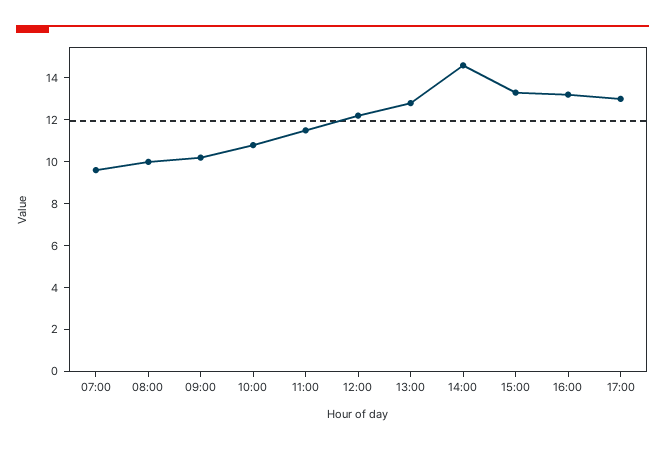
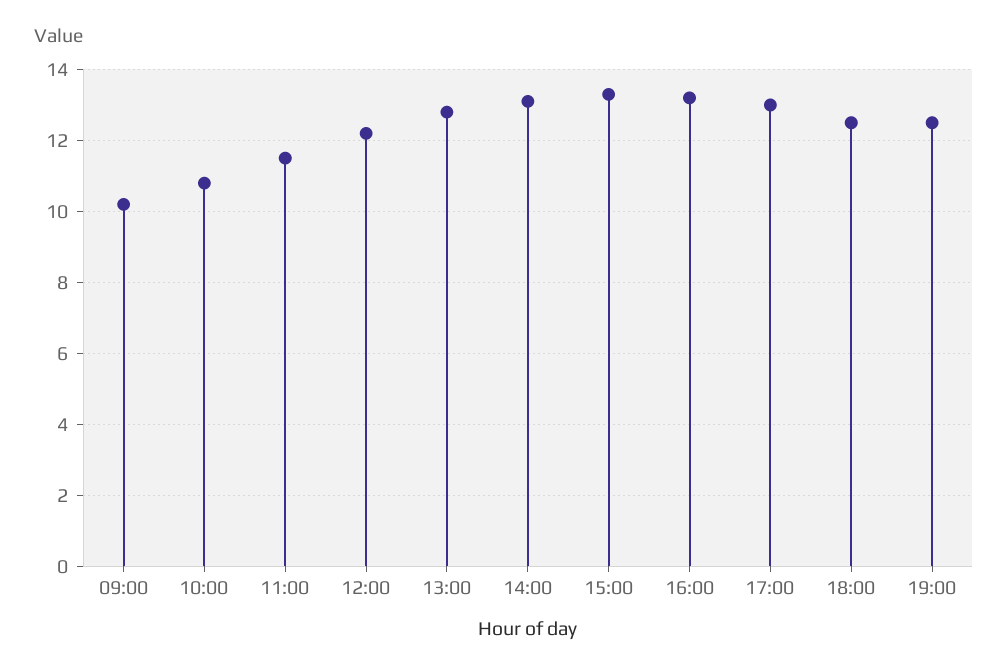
07:00: 9.5 -> none
08:00: 10 -> none
14:00: 14.5 -> 13
18:00: none -> 12.5
19:00: none -> 12.5

